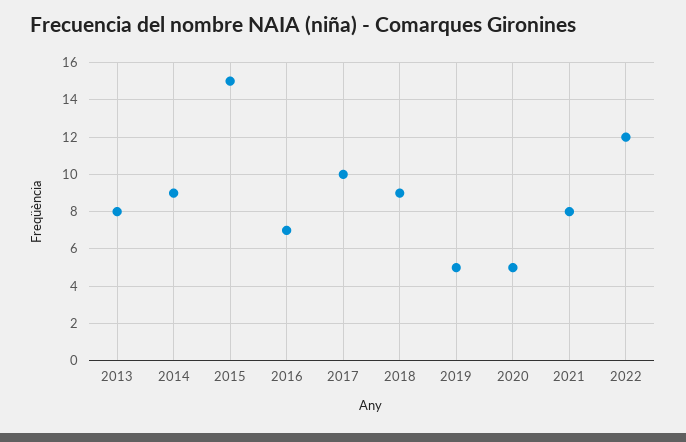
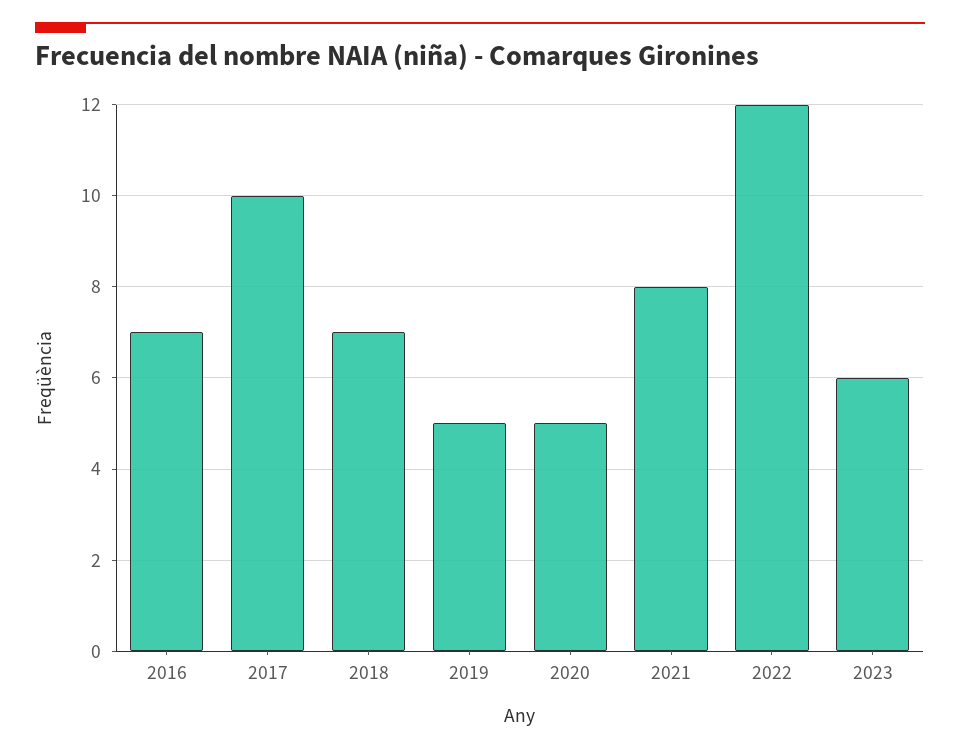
2013: 8 -> none
2014: 9 -> none
2015: 15 -> none
2018: 9 -> 7
2023: none -> 6

